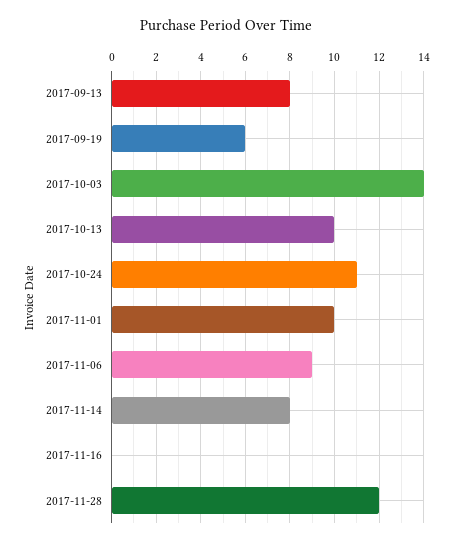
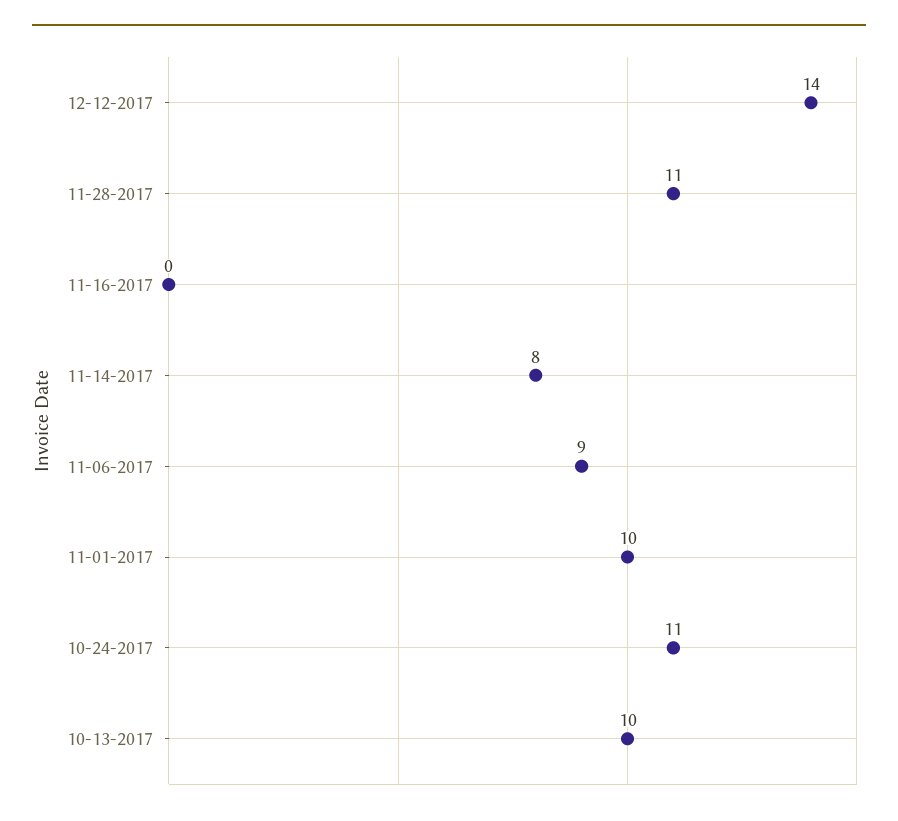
2017-09-13: 8 -> none
2017-09-19: 6 -> none
2017-10-03: 14 -> none
2017-11-28: 12 -> 11
12-12-2017: none -> 14

